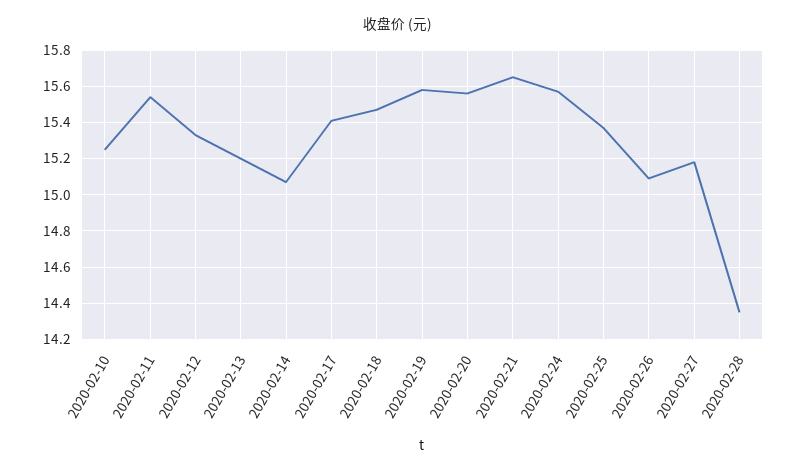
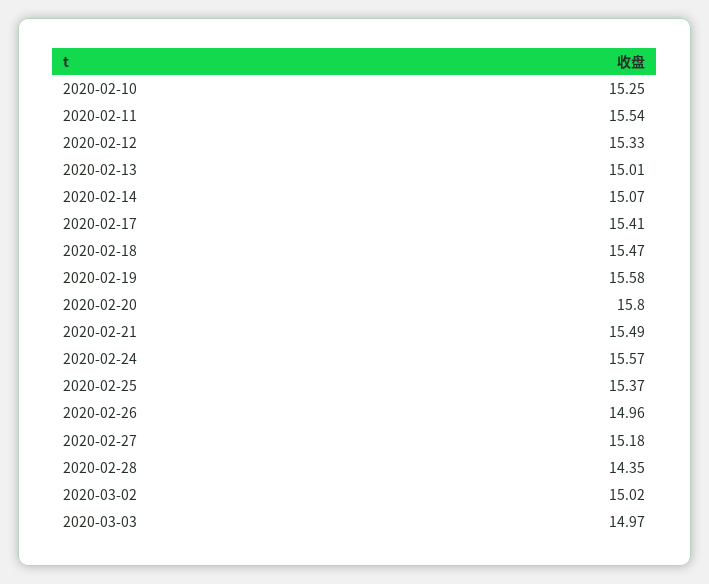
2020-02-13: 15.2 -> 15.01
2020-02-20: 15.55 -> 15.8
2020-02-21: 15.65 -> 15.49
2020-02-26: 15.1 -> 14.96
2020-03-02: none -> 15.02
2020-03-03: none -> 14.97

